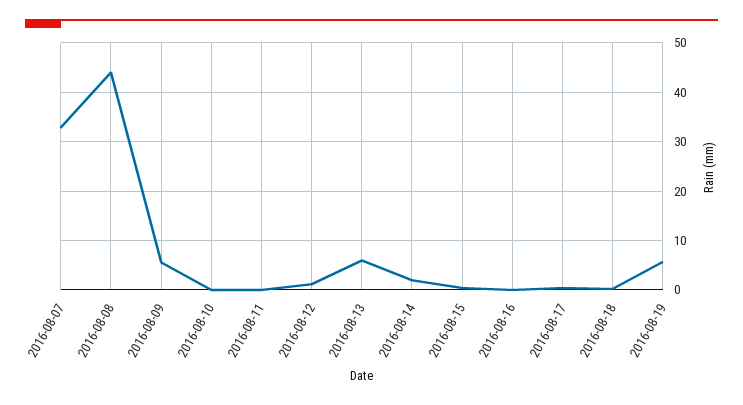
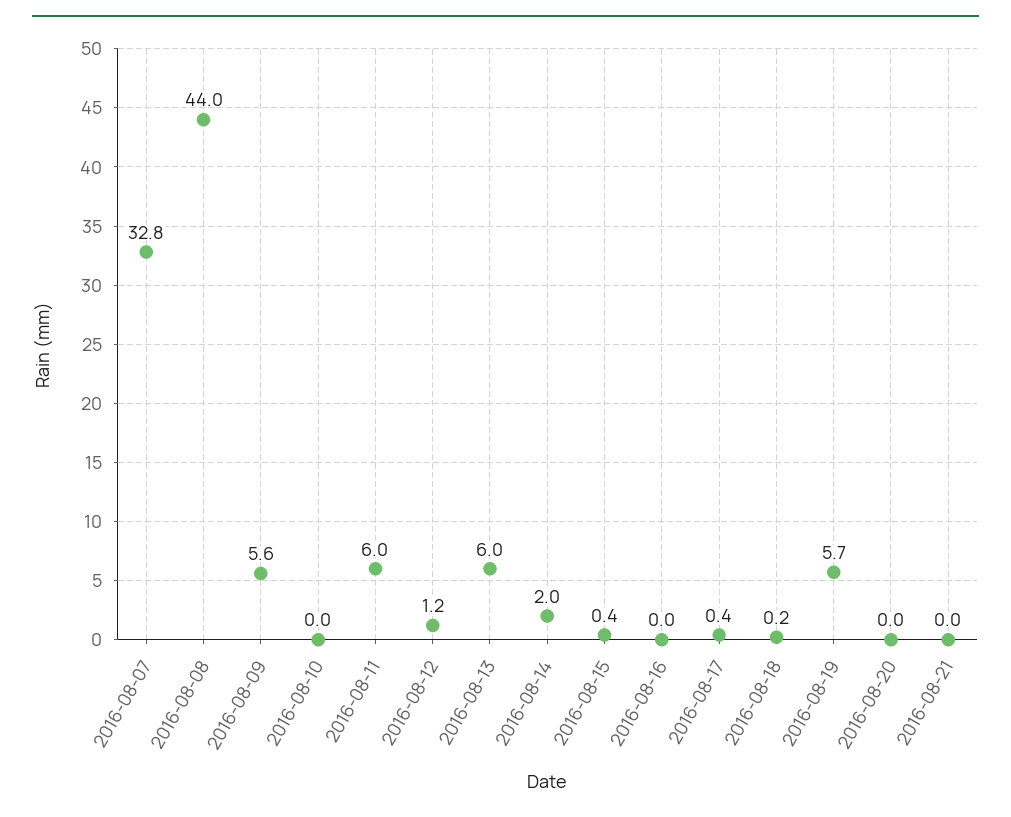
2016-08-11: 0 -> 6
2016-08-20: none -> 0
2016-08-21: none -> 0

